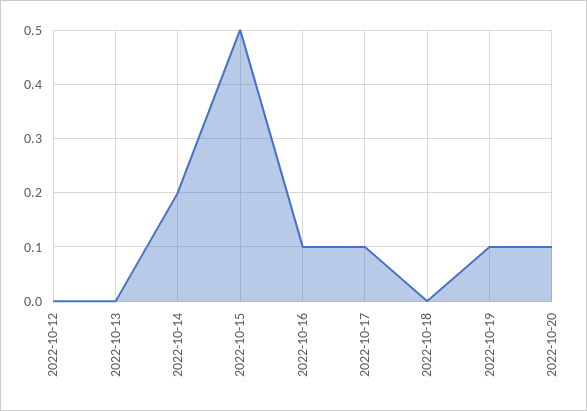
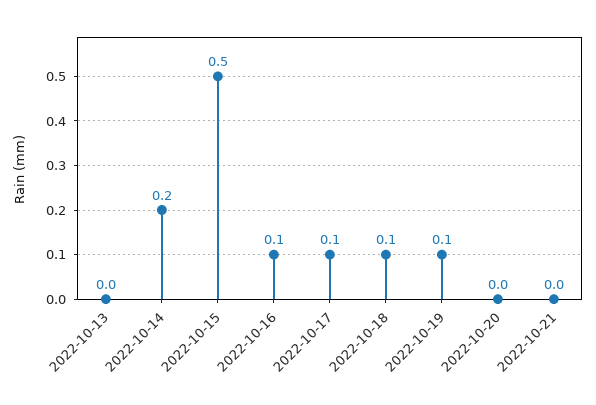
2022-10-12: 0 -> none
2022-10-18: 0 -> 0.1
2022-10-20: 0.1 -> 0
2022-10-21: none -> 0

